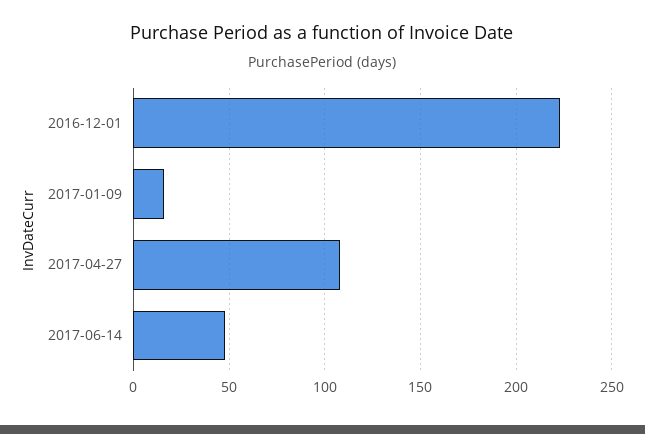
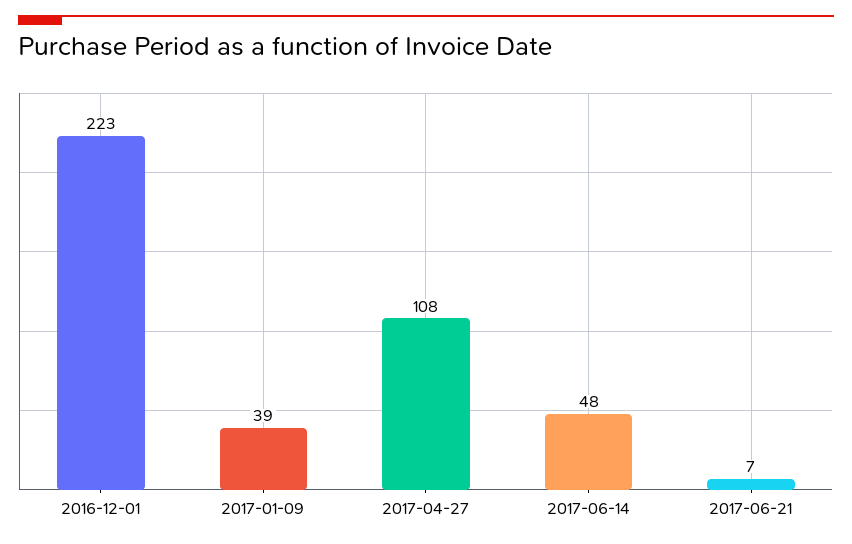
2017-01-09: 15 -> 39
2017-06-21: none -> 7

